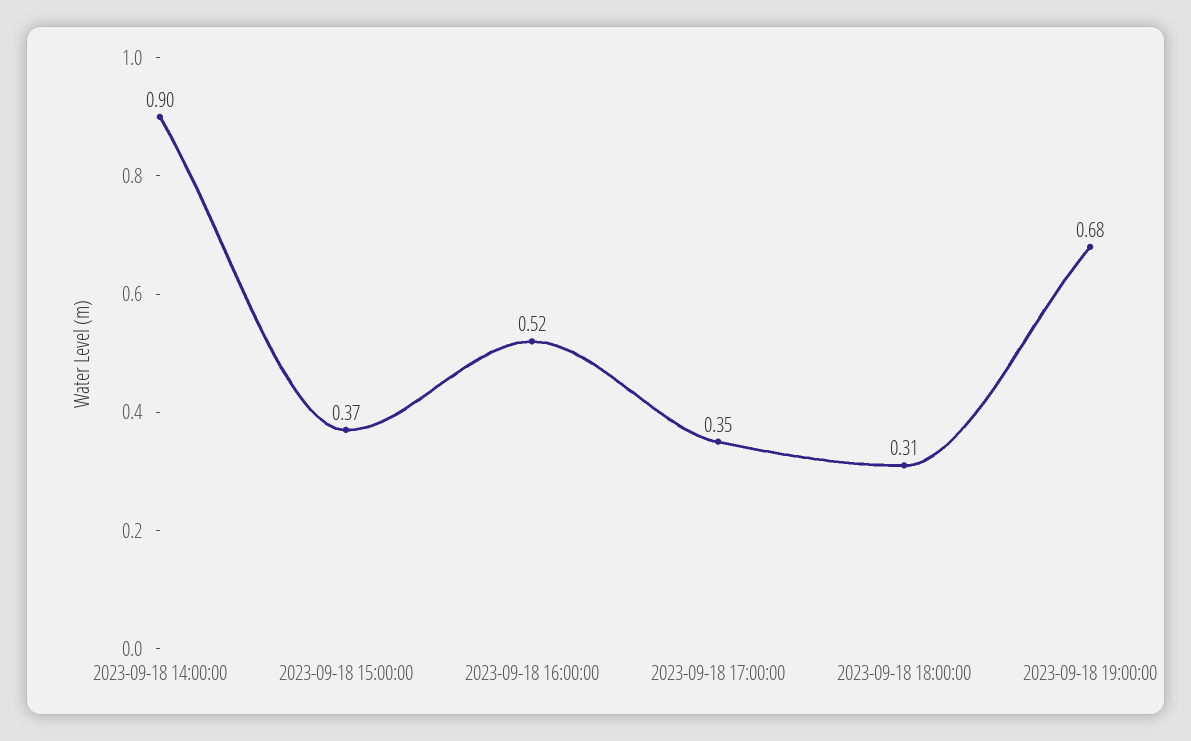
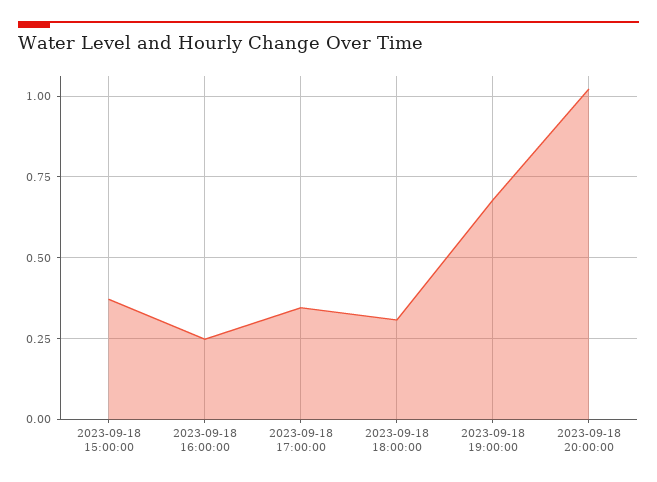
2023-09-18 14:00:00: 0.9 -> none
2023-09-18 16:00:00: 0.52 -> 0.25
2023-09-18 20:00:00: none -> 1.025

